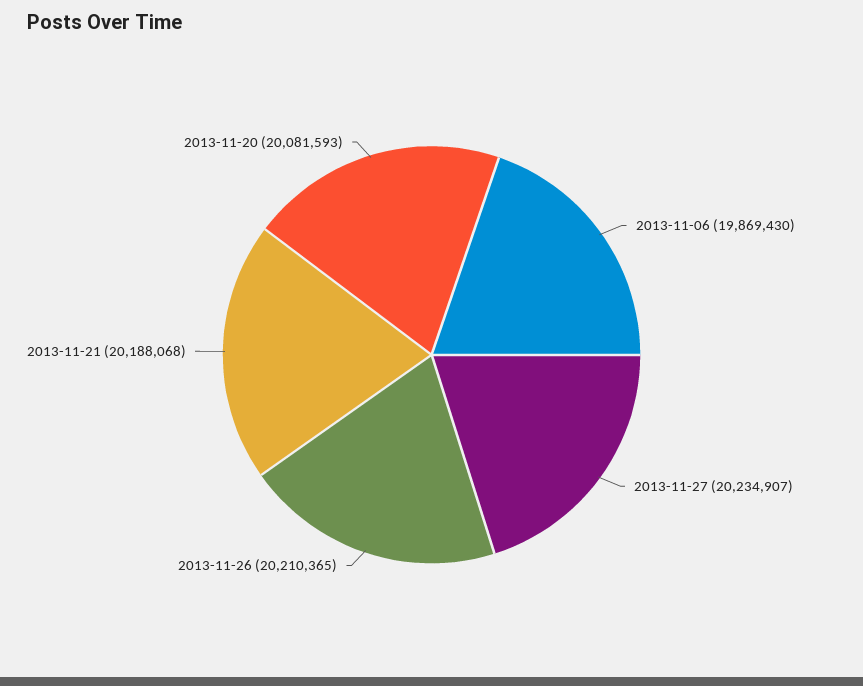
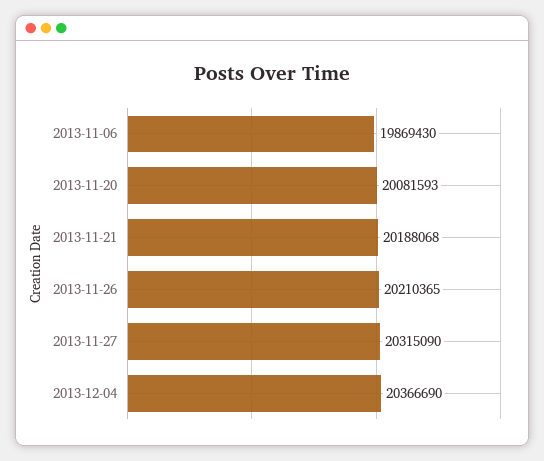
2013-11-27: 20234907 -> 20315090
2013-12-04: none -> 20366690

